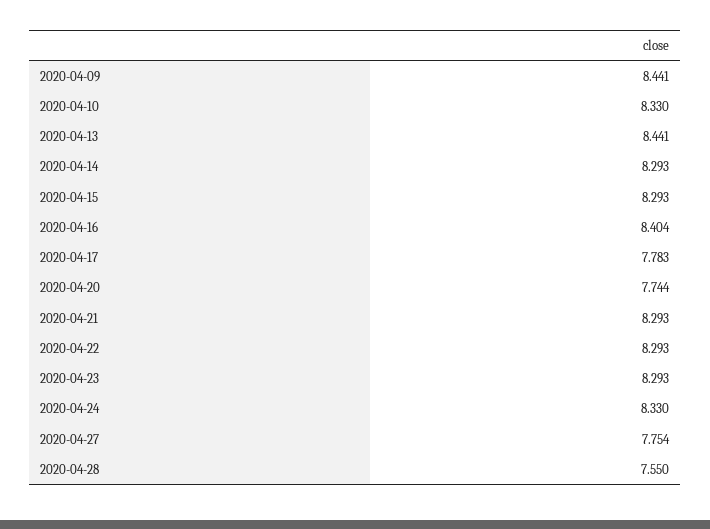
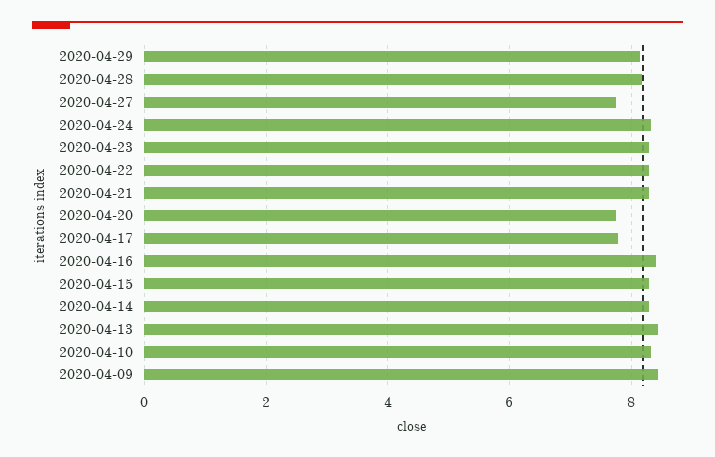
2020-04-28: 7.55 -> 8.2
2020-04-29: none -> 8.2

